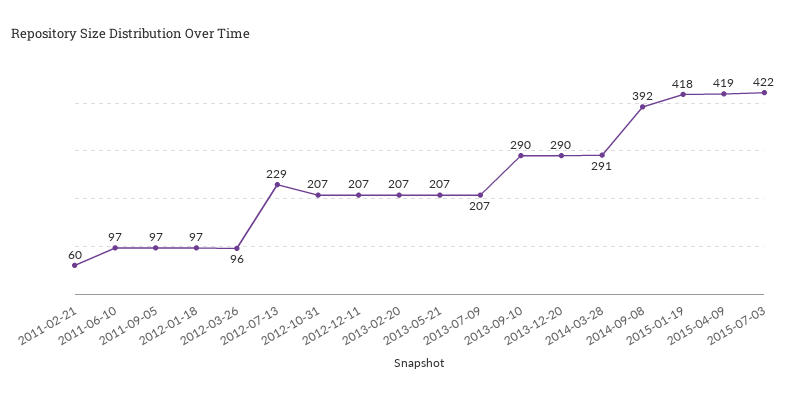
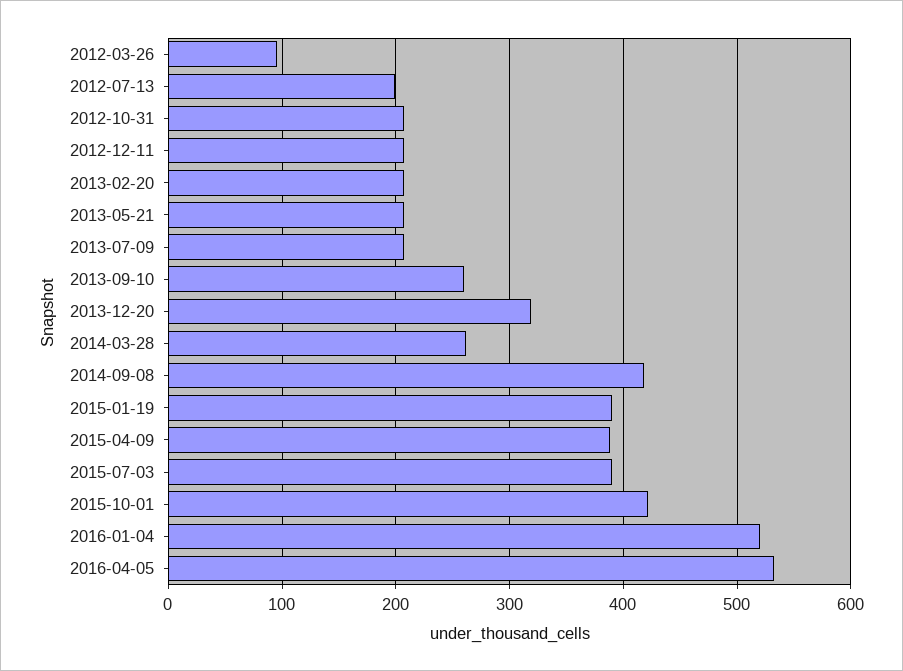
2011-02-21: 60 -> none
2011-06-10: 97 -> none
2011-09-05: 97 -> none
2012-01-18: 97 -> none
2012-07-13: 229 -> 200
2013-09-10: 290 -> 260
2013-12-20: 290 -> 320
2014-03-28: 291 -> 260
2014-09-08: 392 -> 420
2015-01-19: 418 -> 390
2015-04-09: 419 -> 390
2015-07-03: 422 -> 390
2015-10-01: none -> 420
2016-01-04: none -> 520
2016-04-05: none -> 530

